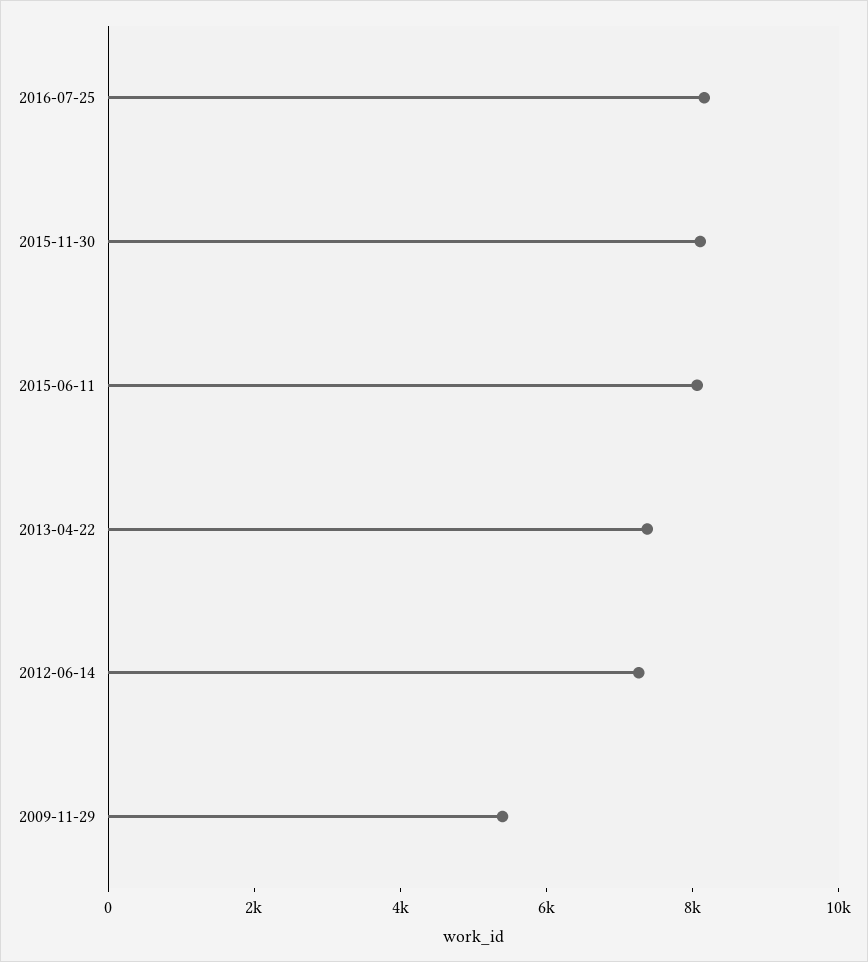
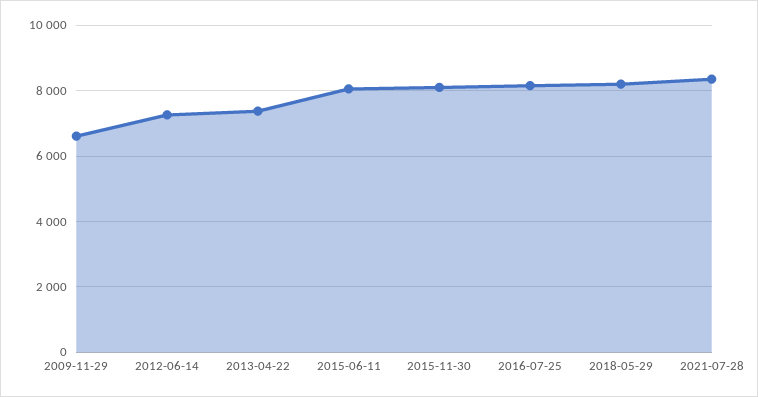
2009-11-29: 5500 -> 6600
2018-05-29: none -> 8200
2021-07-28: none -> 8400

